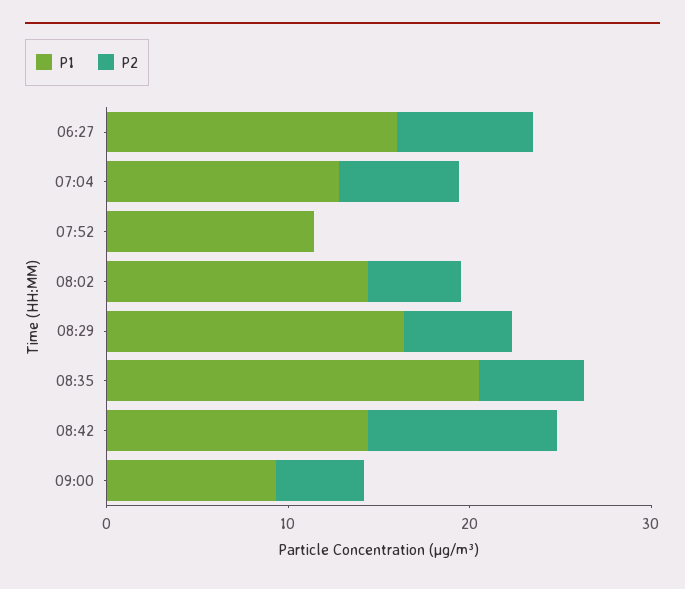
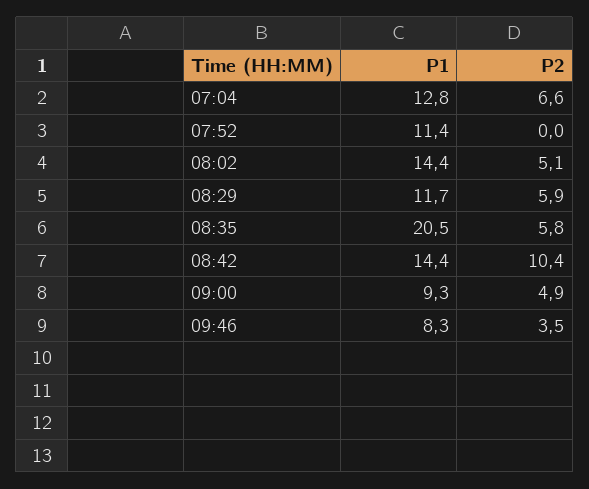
P1, 06:27: 16 -> none
P2, 06:27: 8 -> none
P1, 08:29: 16 -> 11.7
P1, 09:46: none -> 8.3
P2, 09:46: none -> 3.5

